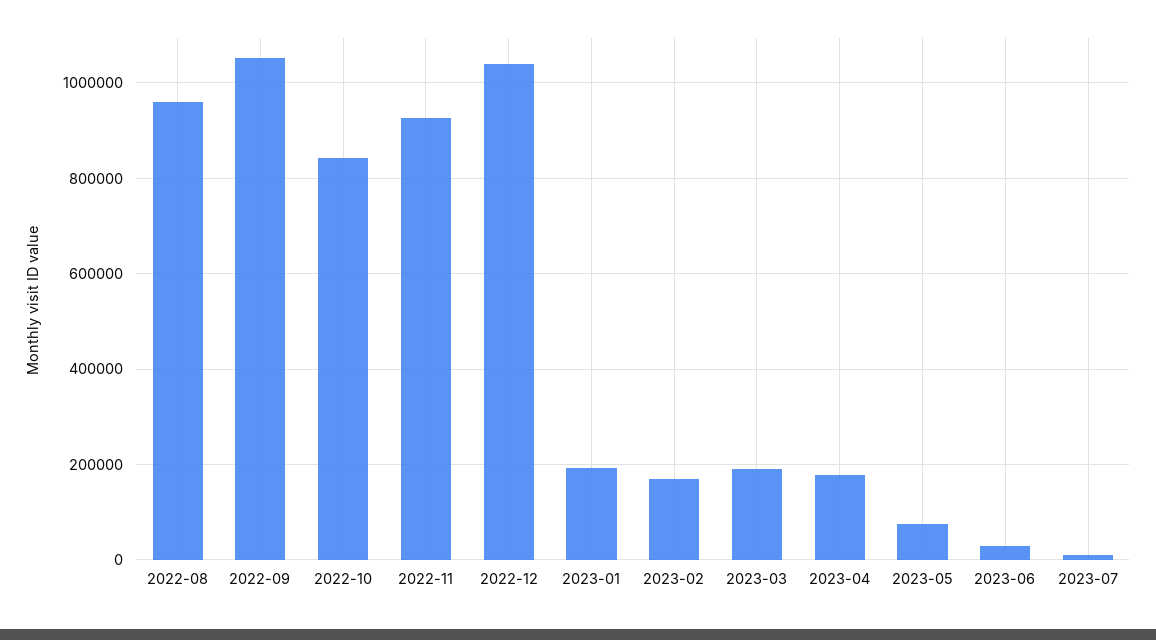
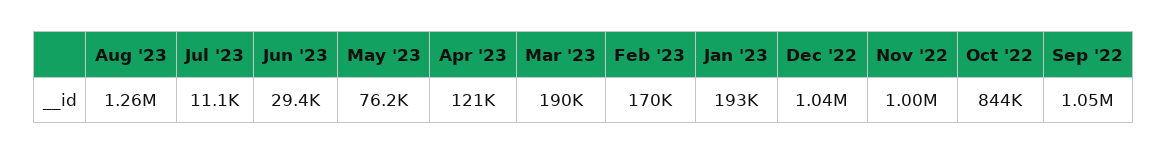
2022-08: 960000 -> none
2022-11: 920000 -> 1000000
2023-04: 180000 -> 121000
Aug '23: none -> 1260000

